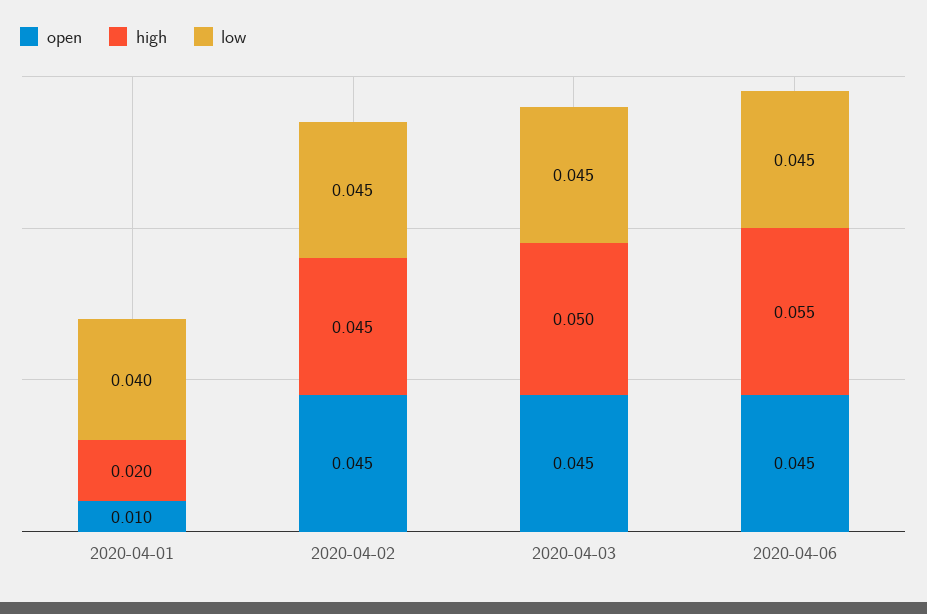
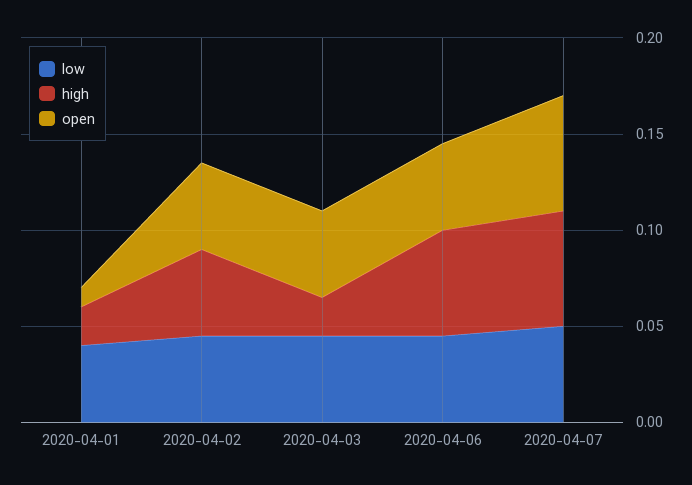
high, 2020-04-03: 0.05 -> 0.02
low, 2020-04-07: none -> 0.05
high, 2020-04-07: none -> 0.06
open, 2020-04-07: none -> 0.06

